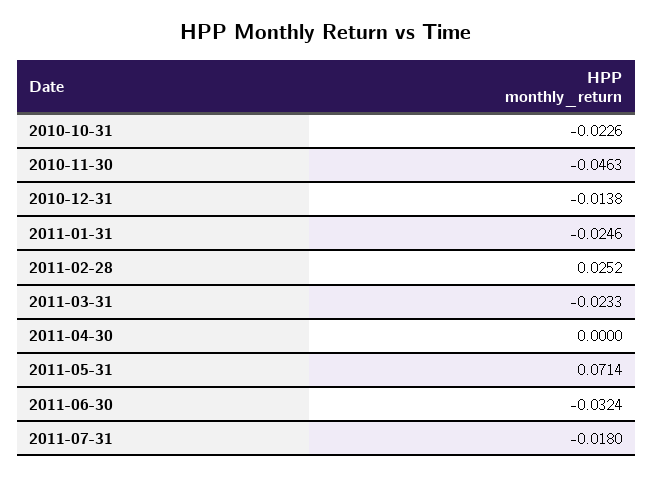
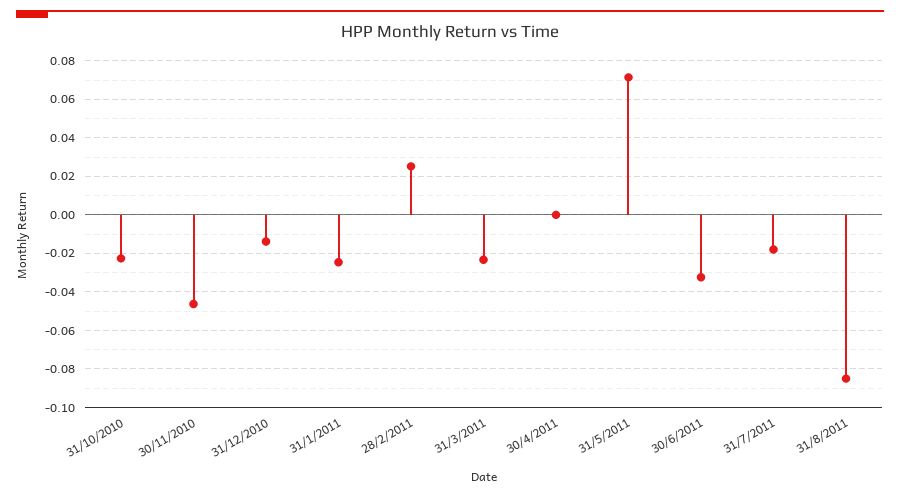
31/8/2011: none -> -0.085

